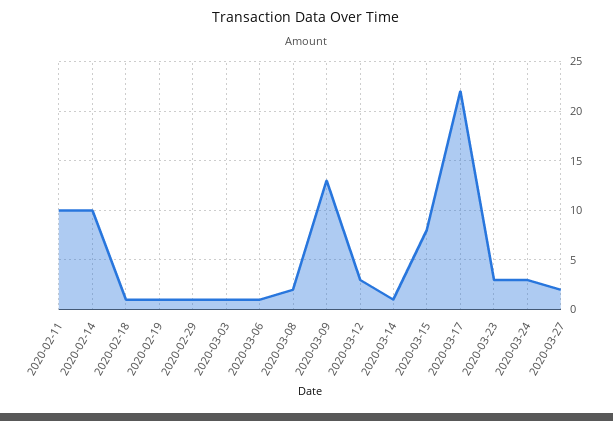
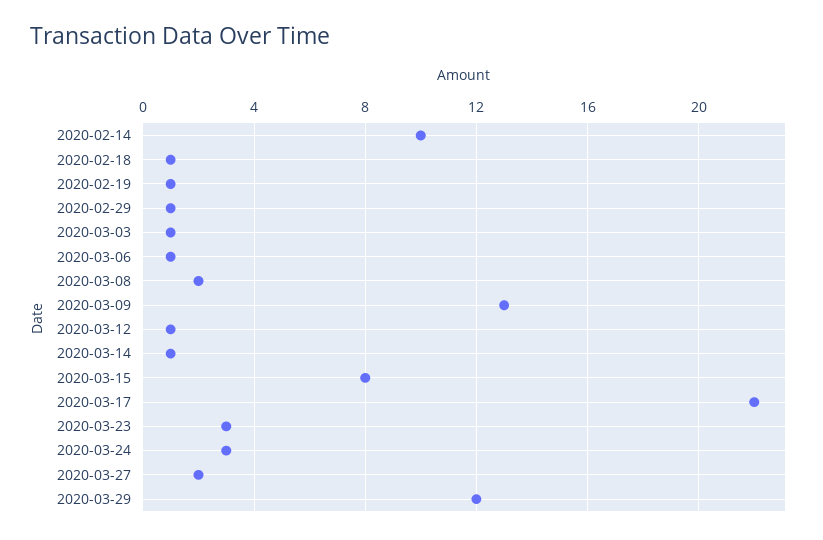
2020-02-11: 10 -> none
2020-03-12: 3 -> 1
2020-03-29: none -> 12

